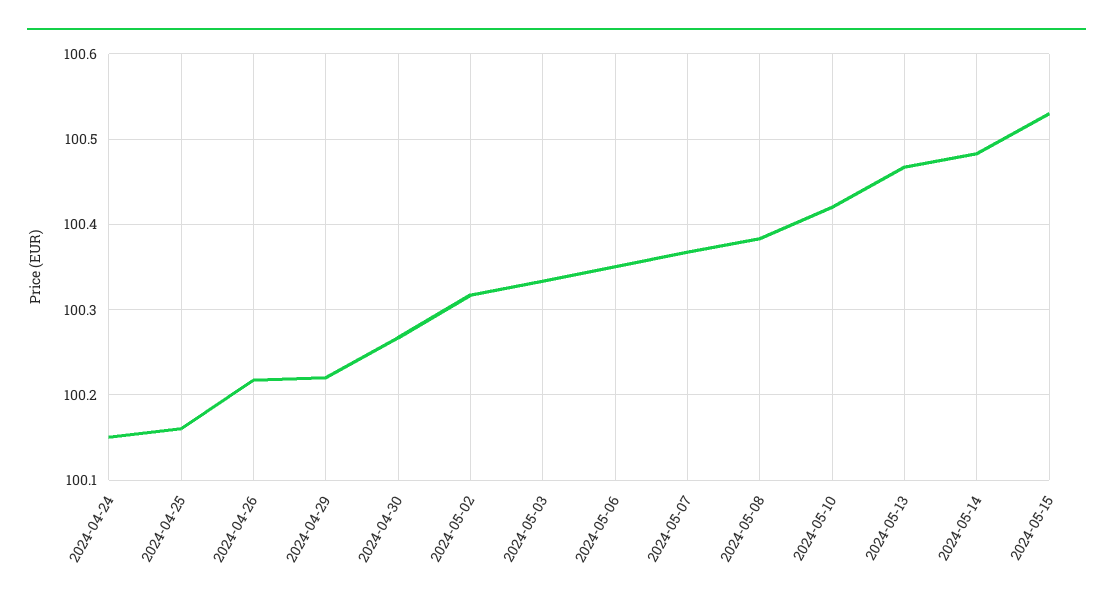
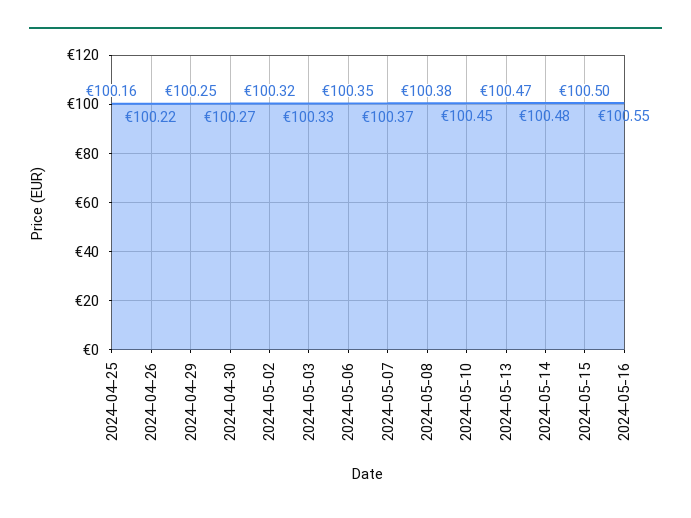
2024-04-24: 100.15 -> none
2024-04-29: 100.22 -> 100.25
2024-05-10: 100.42 -> 100.45
2024-05-15: 100.53 -> 100.5
2024-05-16: none -> 100.55

